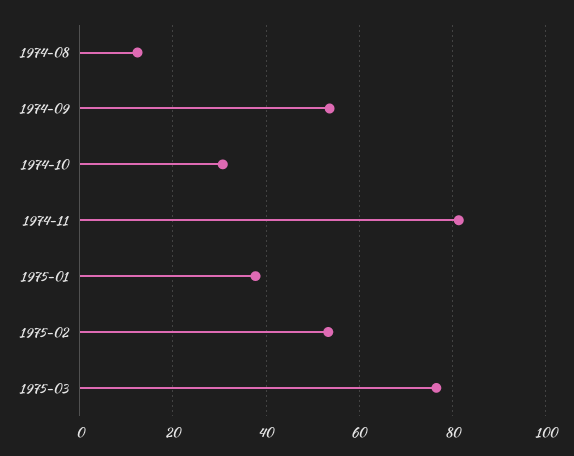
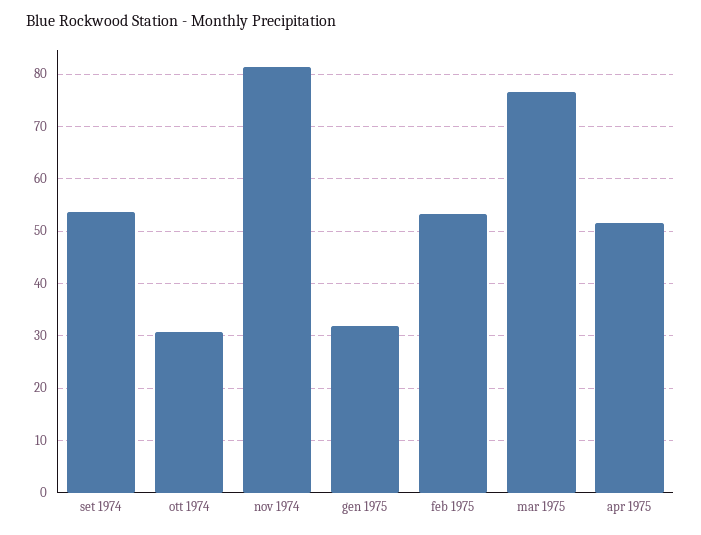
1974-08: 12 -> none
1975-01: 38 -> 32
apr 1975: none -> 52

